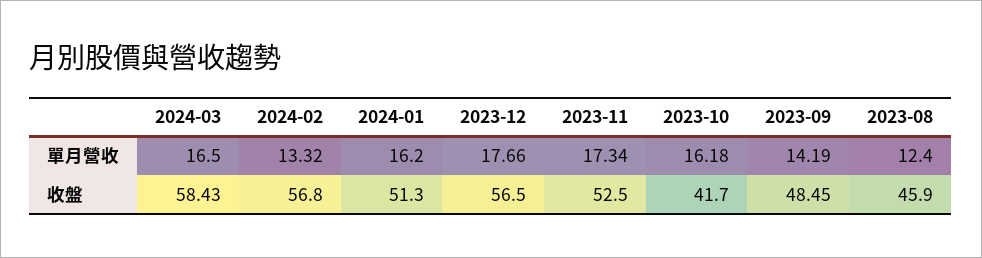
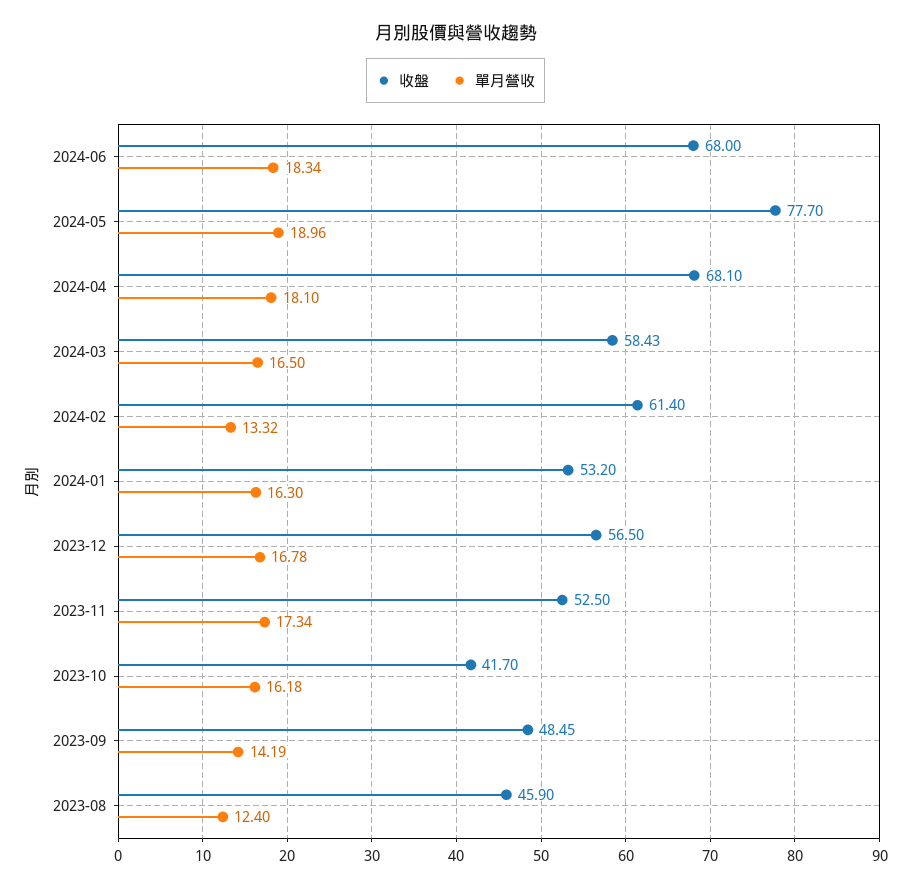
單月營收, 2024-01: 16.2 -> 16.3
單月營收, 2023-12: 17.66 -> 16.78
收盤, 2024-02: 56.8 -> 61.4
收盤, 2024-01: 51.3 -> 53.2
收盤, 2024-06: none -> 68
單月營收, 2024-06: none -> 18.34
收盤, 2024-05: none -> 77.7
單月營收, 2024-05: none -> 18.96
收盤, 2024-04: none -> 68.1
單月營收, 2024-04: none -> 18.1

